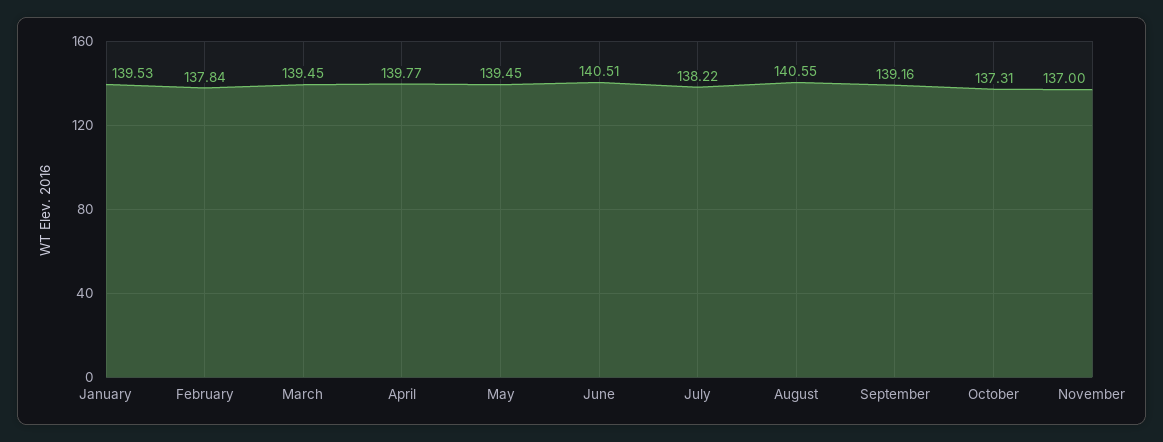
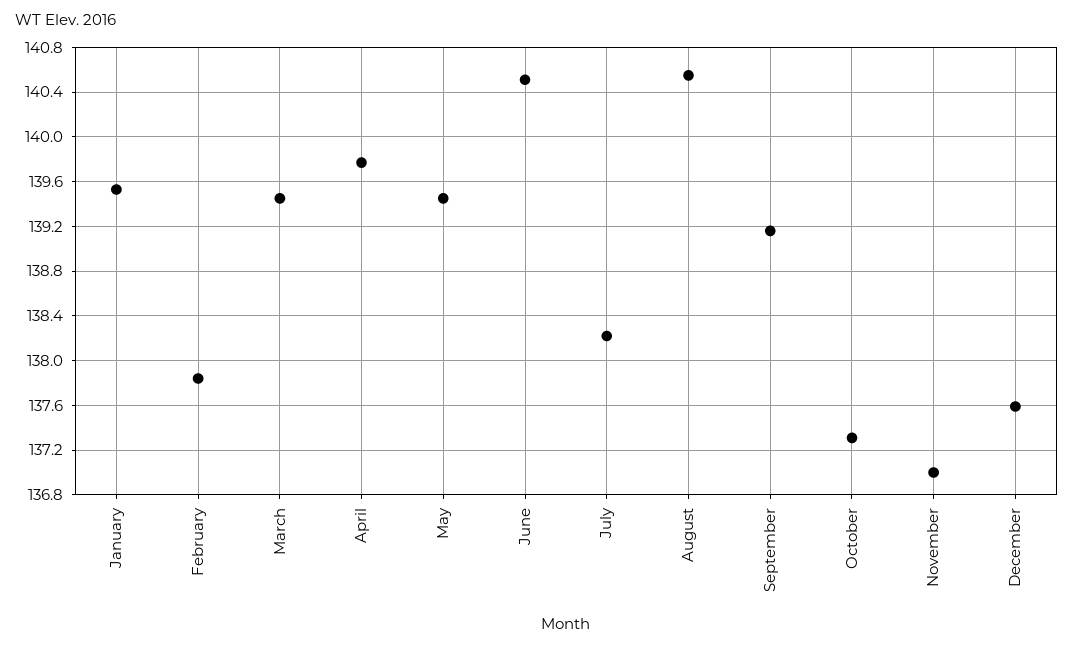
December: none -> 137.6

